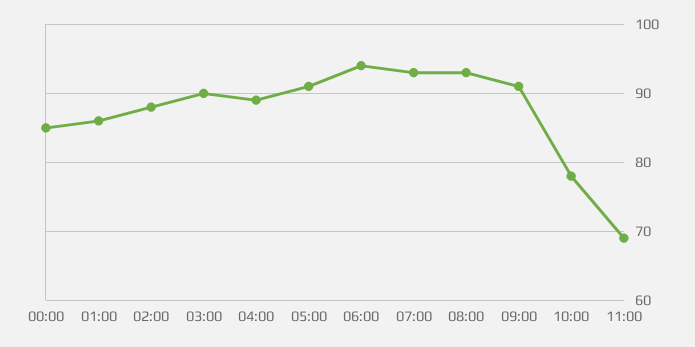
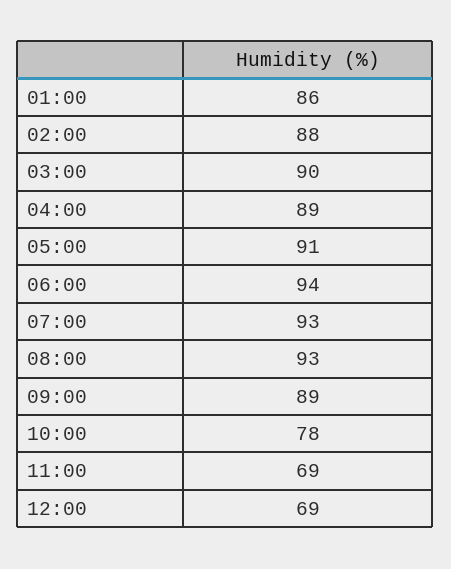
00:00: 85 -> none
09:00: 91 -> 89
12:00: none -> 69

